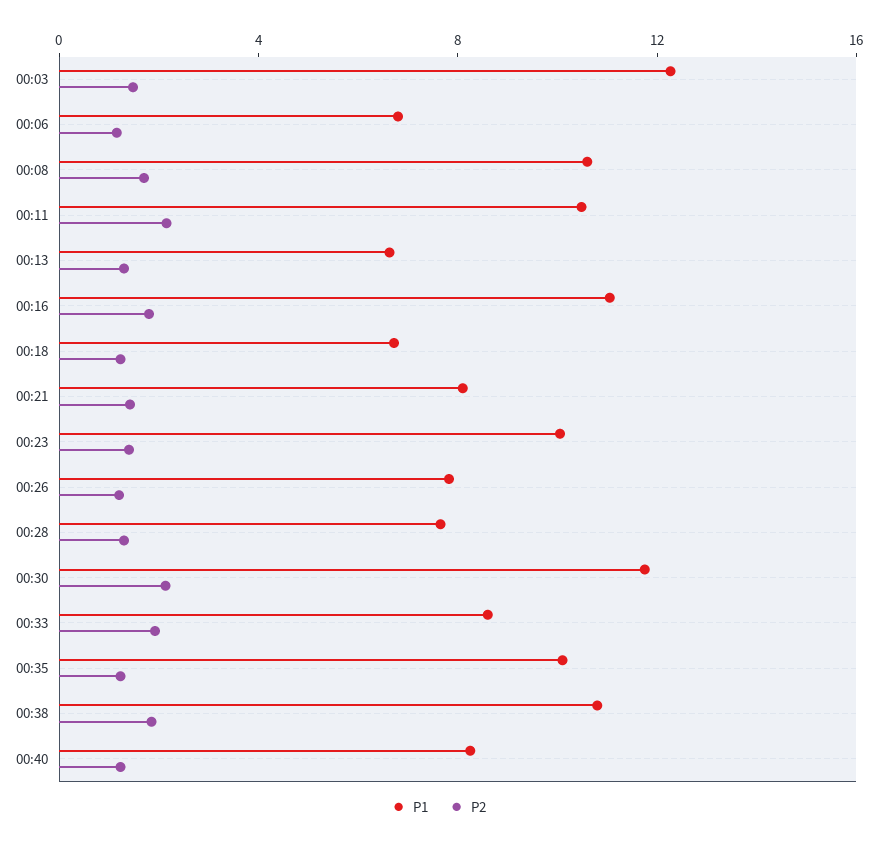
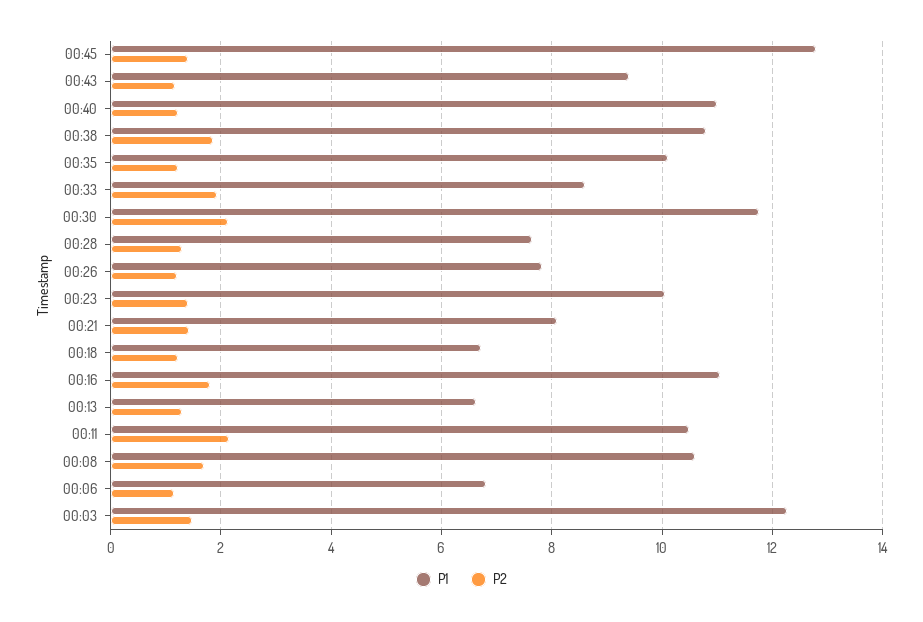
P1, 00:40: 8 -> 11
P1, 00:45: none -> 12.8
P2, 00:45: none -> 1.4
P1, 00:43: none -> 9.4
P2, 00:43: none -> 1.2

